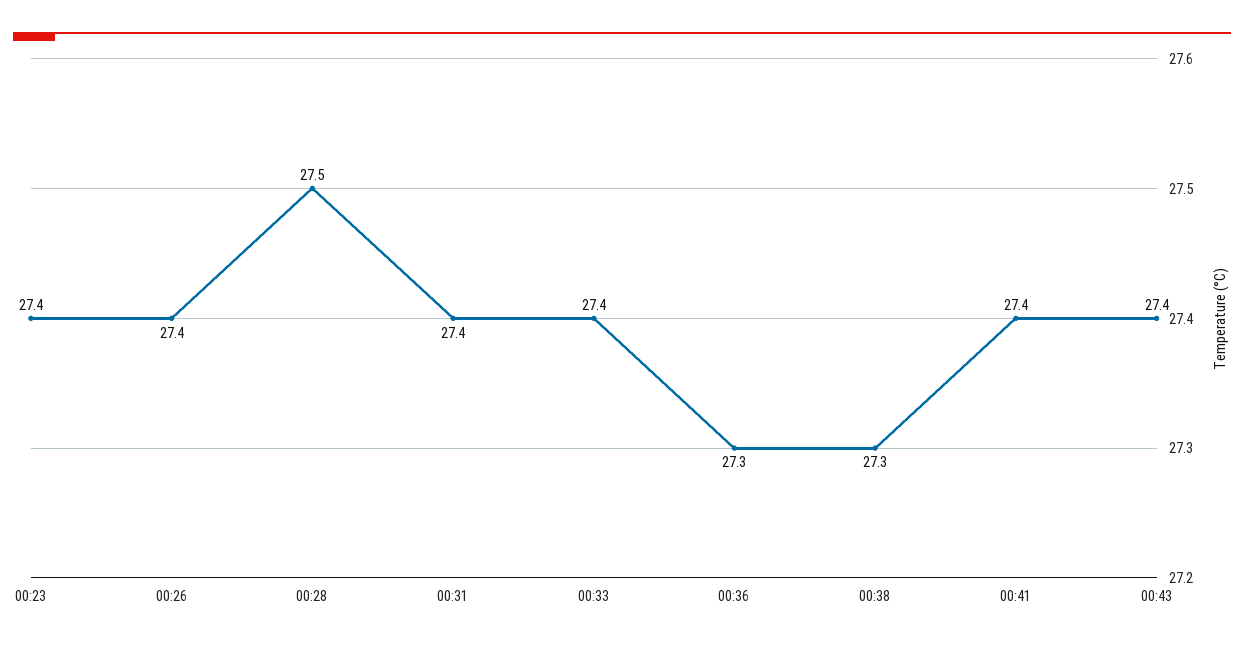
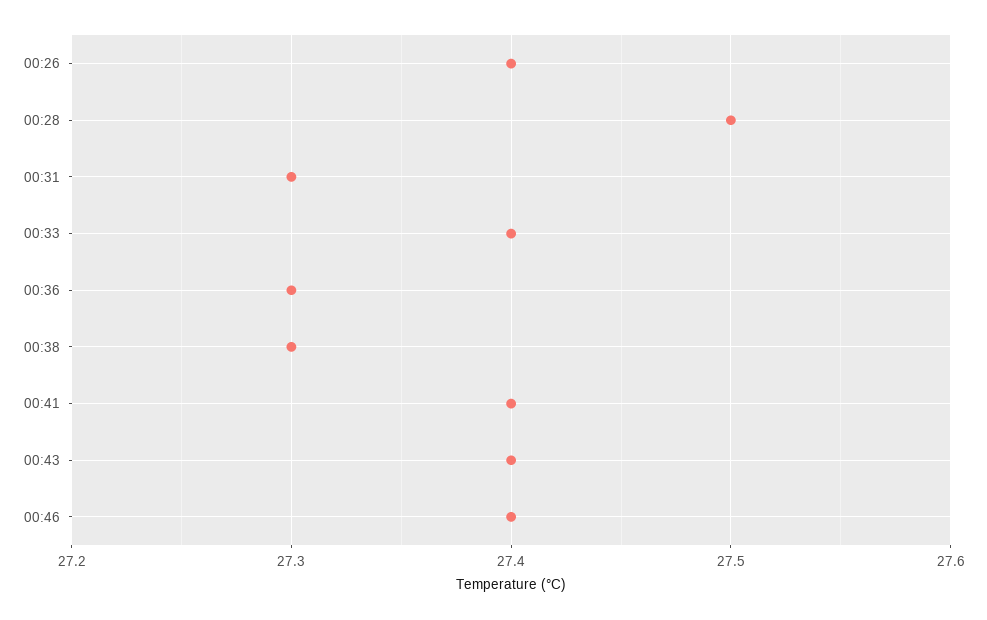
00:23: 27.4 -> none
00:31: 27.4 -> 27.3
00:46: none -> 27.4

